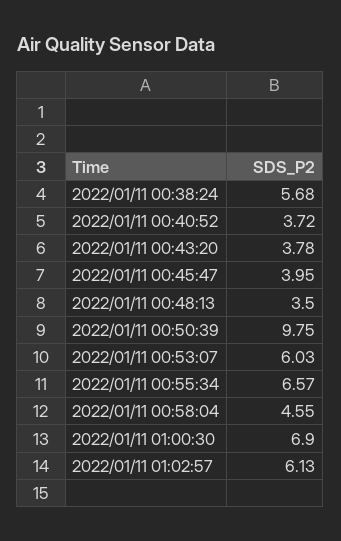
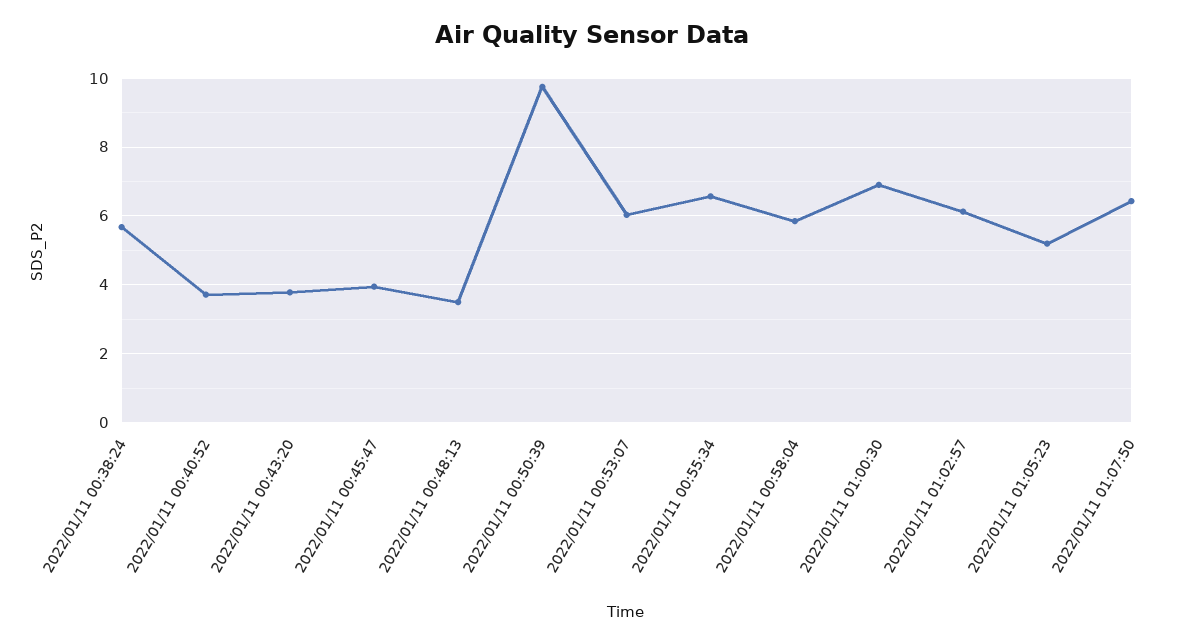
2022/01/11 00:58:04: 4.55 -> 5.8
2022/01/11 01:05:23: none -> 5.2
2022/01/11 01:07:50: none -> 6.4

